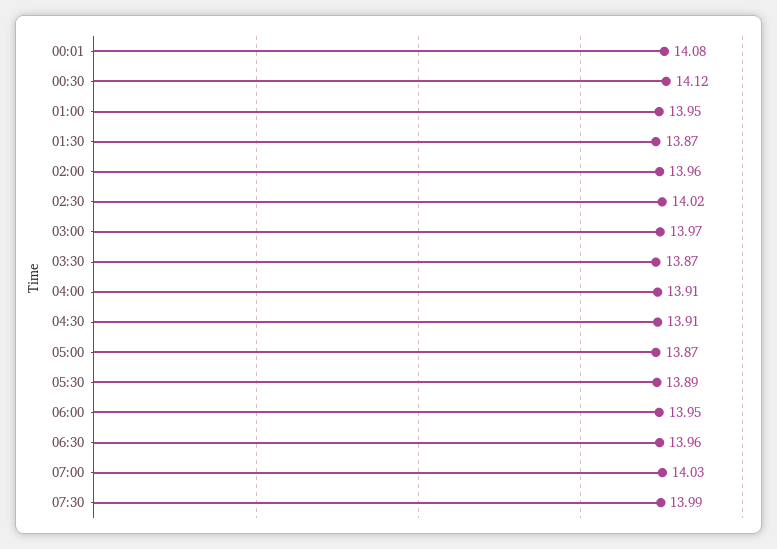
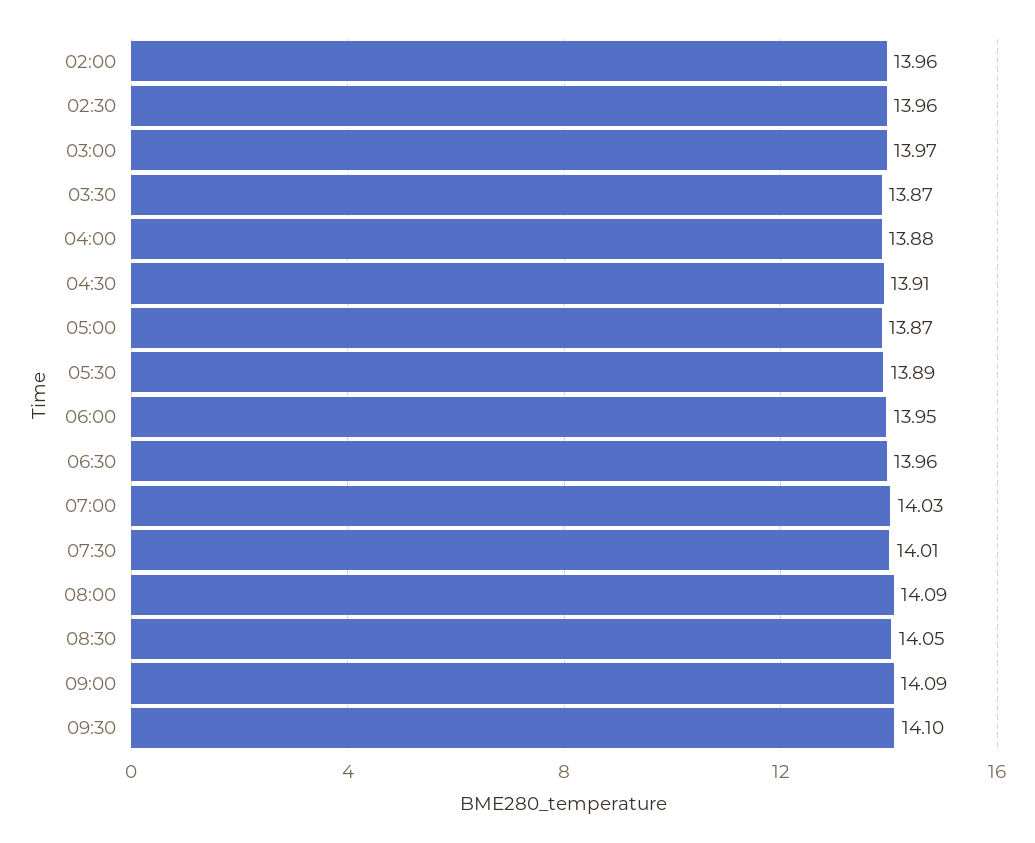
00:01: 14.08 -> none
00:30: 14.12 -> none
01:00: 13.95 -> none
01:30: 13.87 -> none
02:30: 14.02 -> 13.96
04:00: 13.91 -> 13.88
07:30: 13.99 -> 14.01
08:00: none -> 14.09
08:30: none -> 14.05
09:00: none -> 14.09
09:30: none -> 14.1

